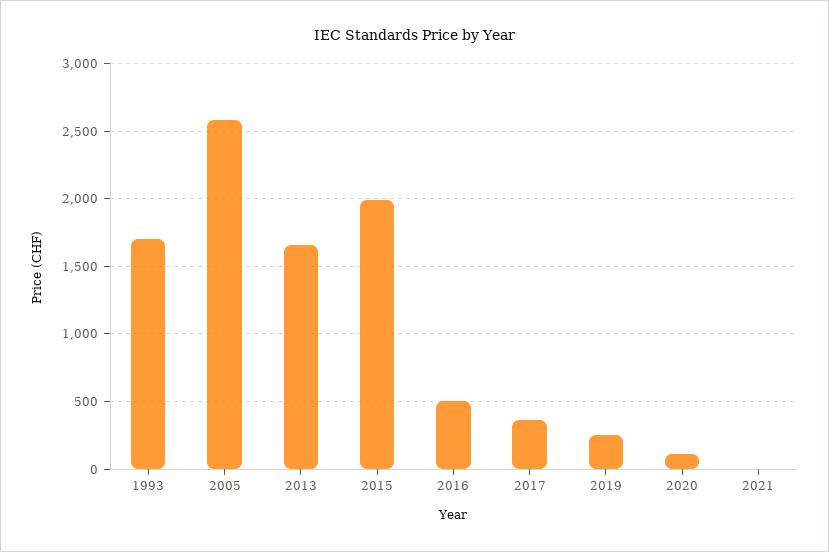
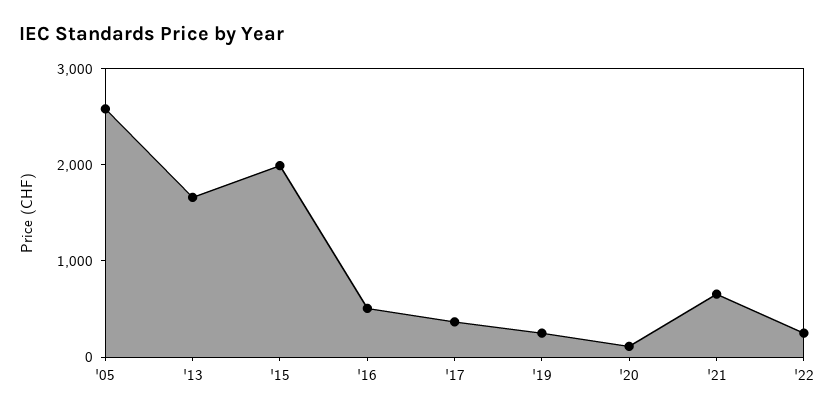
1993: 1700 -> none
2021: 0 -> 600
'22: none -> 200

